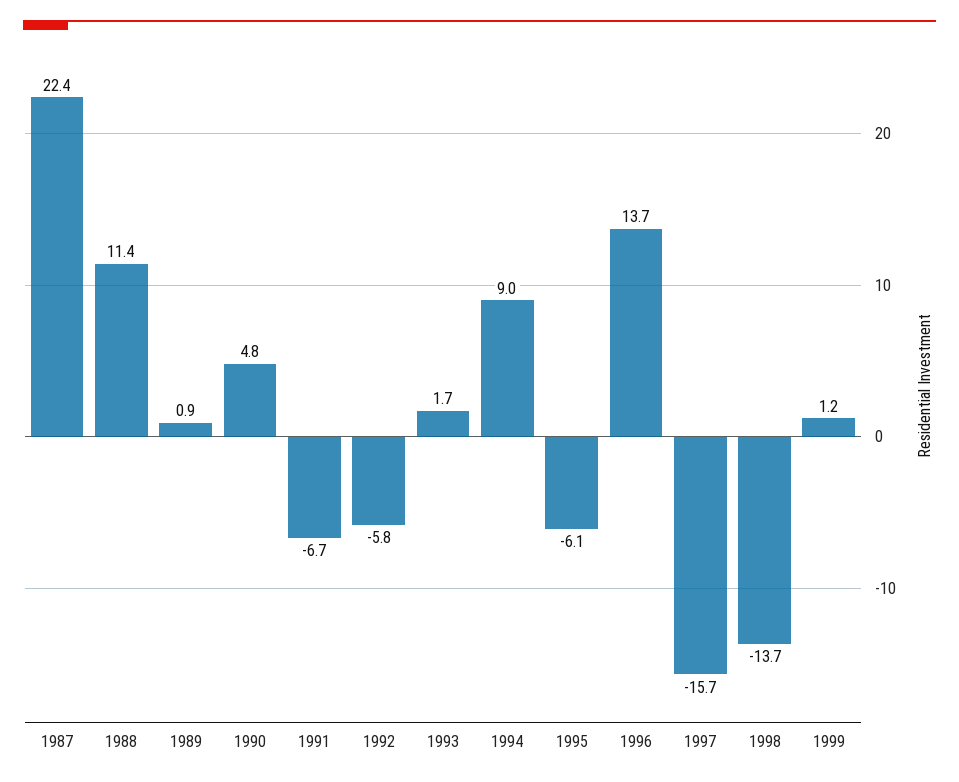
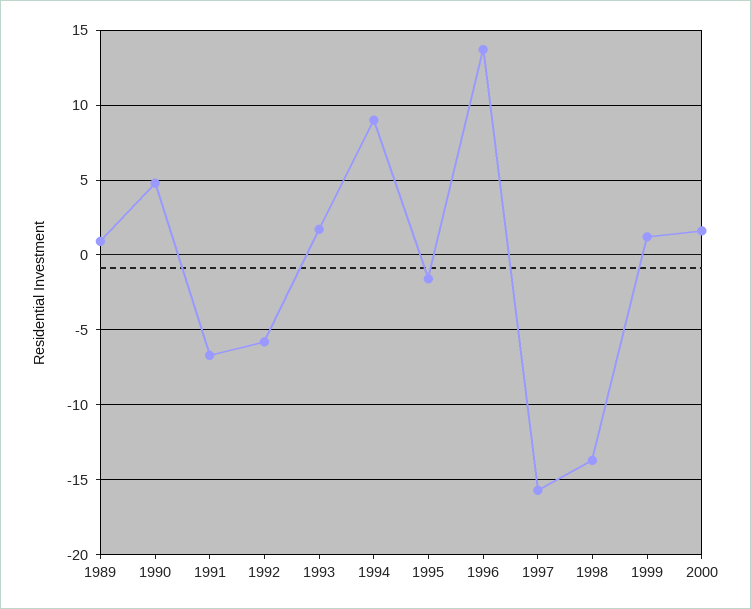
1987: 22.4 -> none
1988: 11.4 -> none
1995: -6.1 -> -1.5
2000: none -> 1.5

